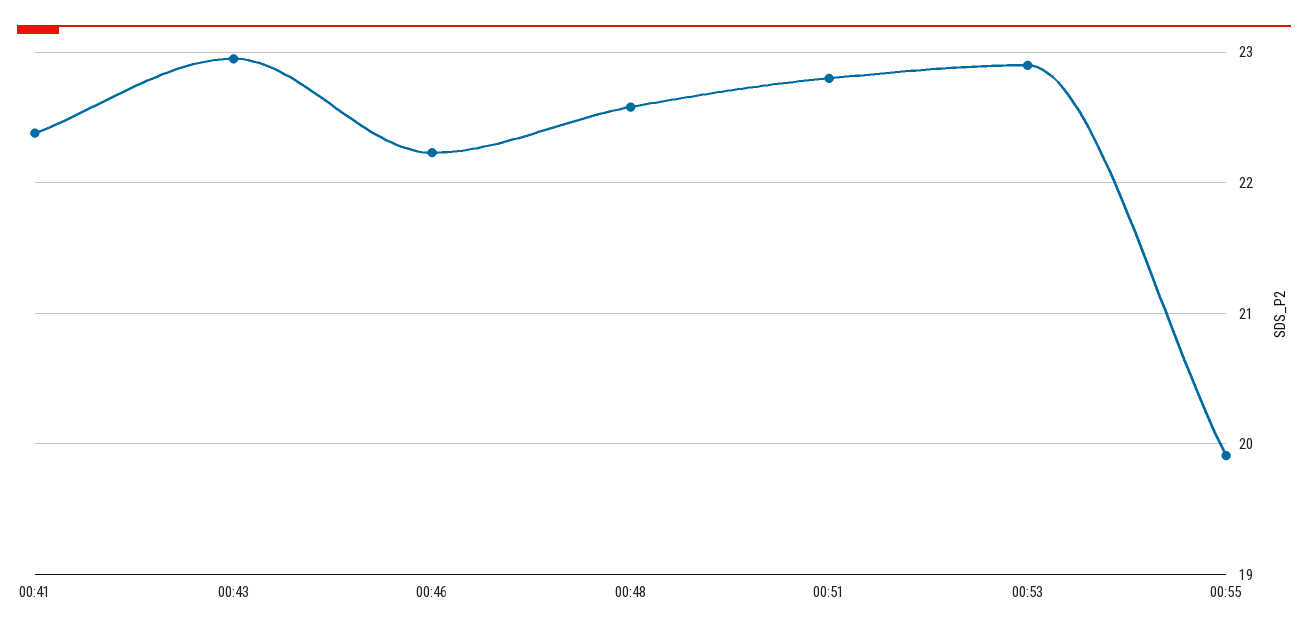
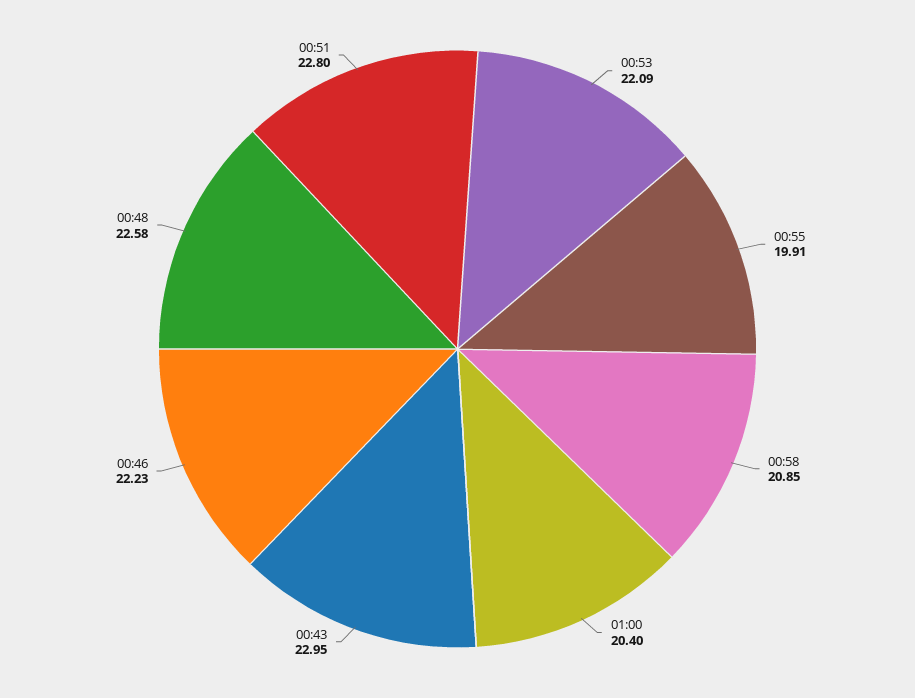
00:41: 22.4 -> none
00:53: 22.9 -> 22.09
00:58: none -> 20.85
01:00: none -> 20.4

